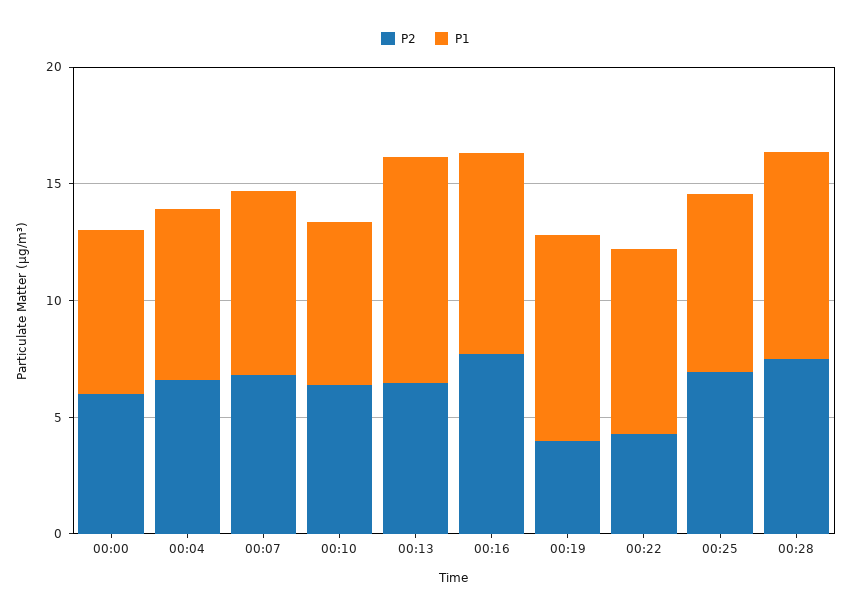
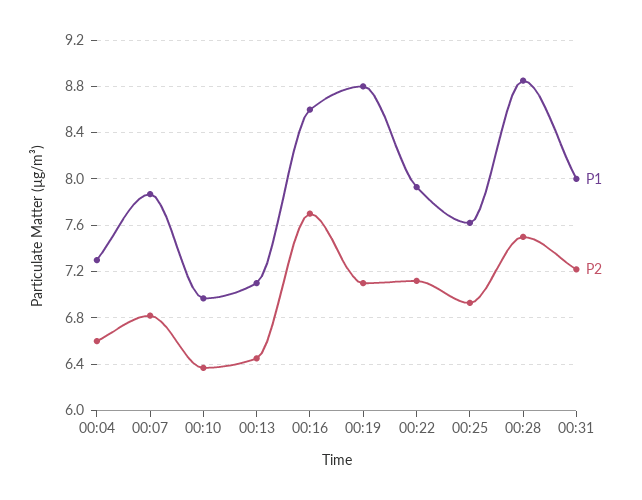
P2, 00:00: 6 -> none
P1, 00:00: 7 -> none
P1, 00:13: 10 -> 7.1
P2, 00:19: 4 -> 7.1
P2, 00:22: 4 -> 7.1
P1, 00:31: none -> 8
P2, 00:31: none -> 7.2

